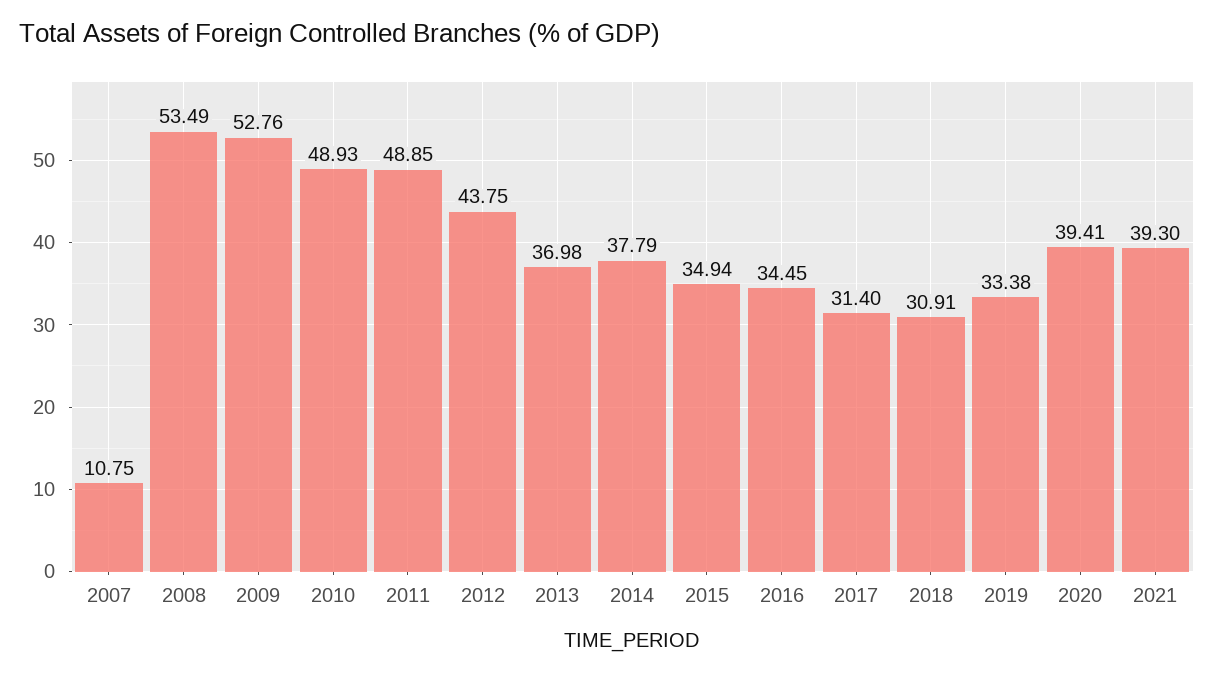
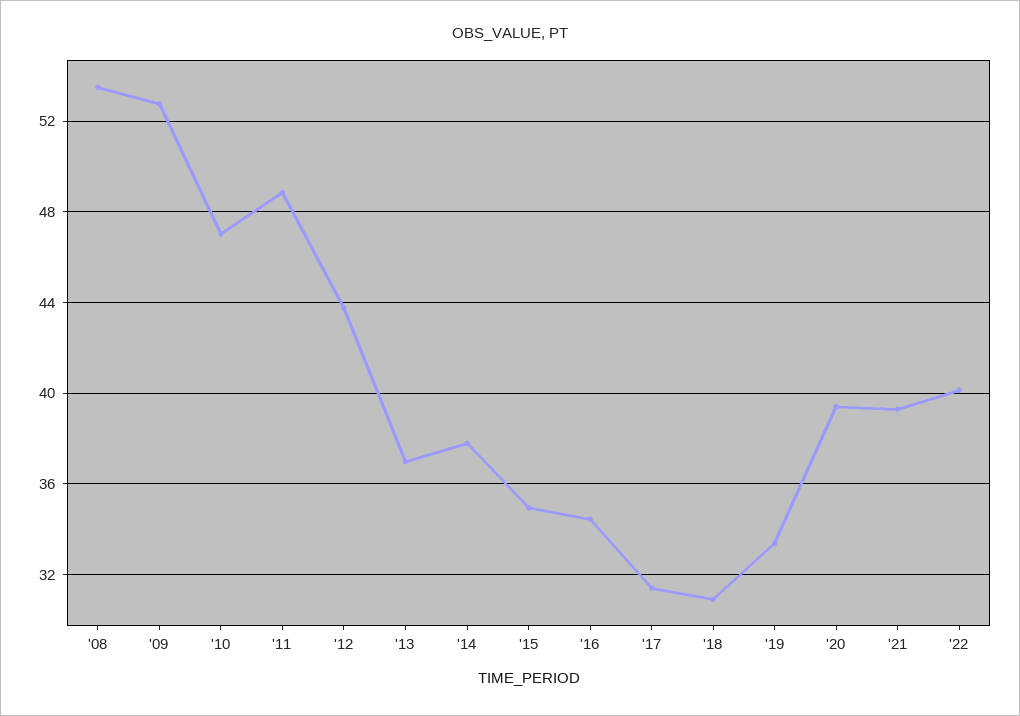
2007: 10.75 -> none
2010: 48.93 -> 47
'22: none -> 40

